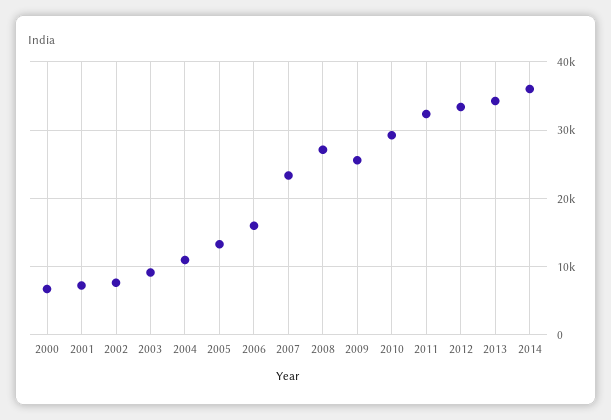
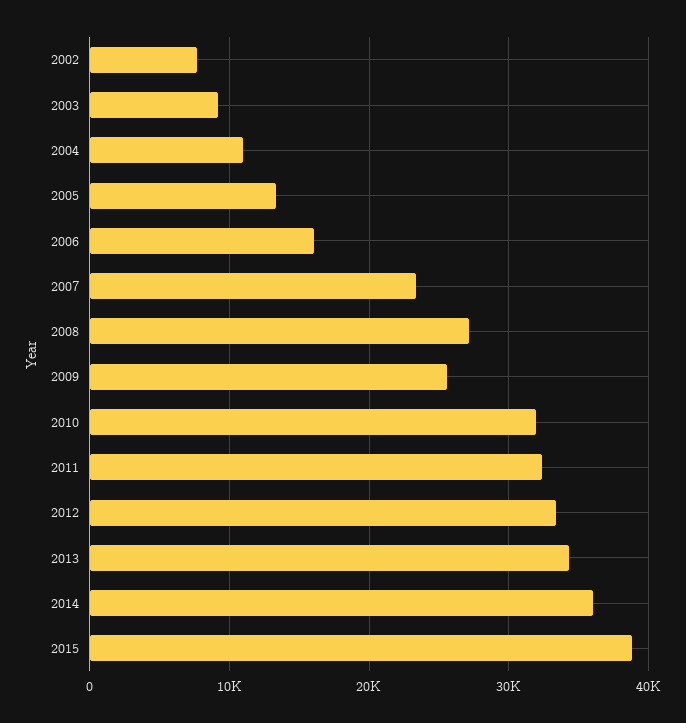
2000: 7000 -> none
2001: 7000 -> none
2010: 29000 -> 32000
2015: none -> 39000

